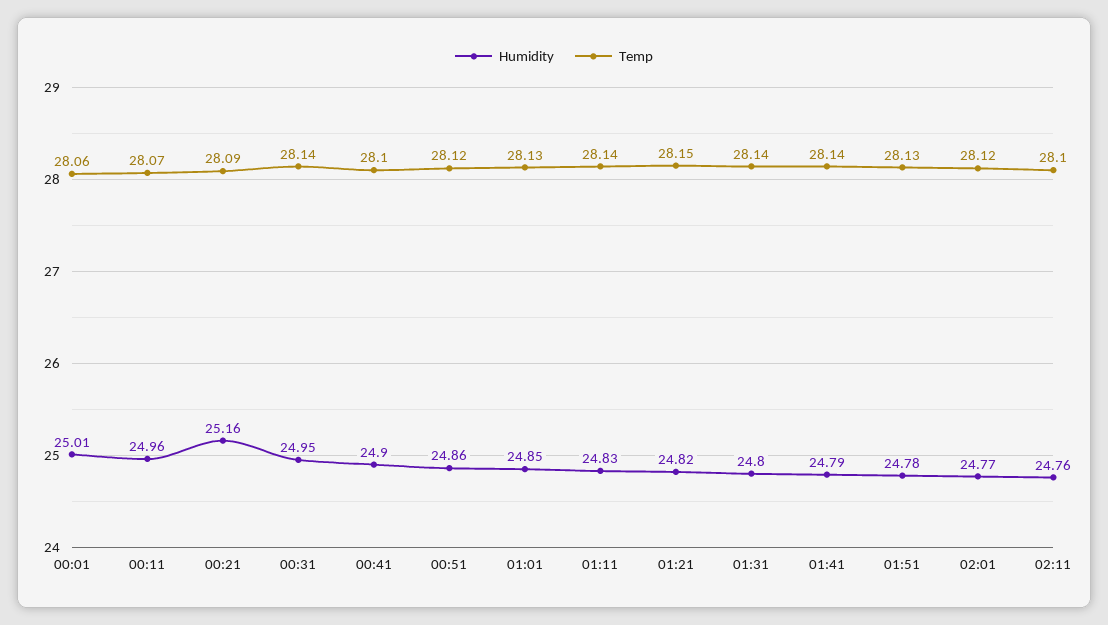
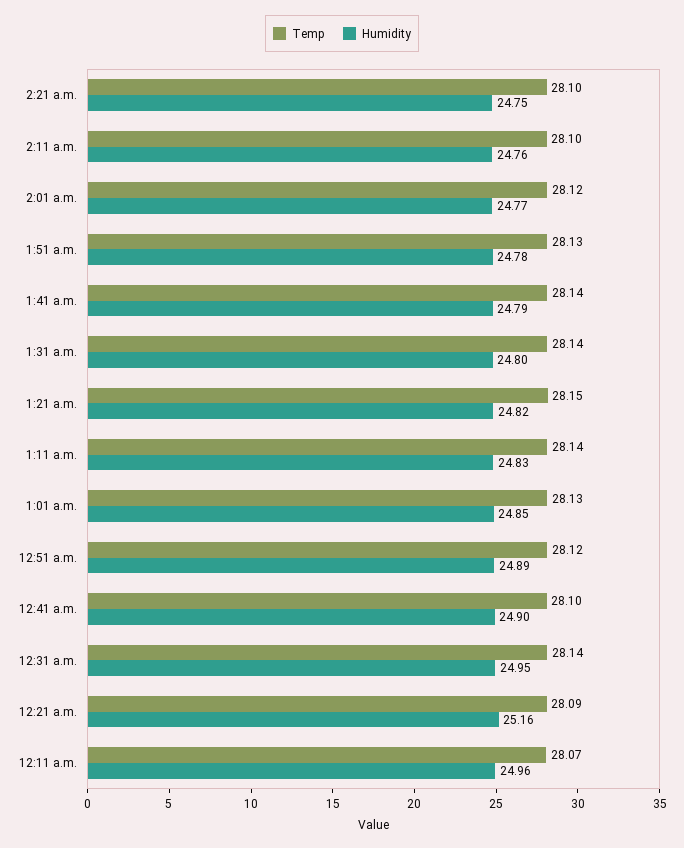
Humidity, 00:01: 25.01 -> none
Temp, 00:01: 28.06 -> none
Humidity, 00:51: 24.86 -> 24.89
Temp, 2:21 a.m.: none -> 28.1
Humidity, 2:21 a.m.: none -> 24.75

